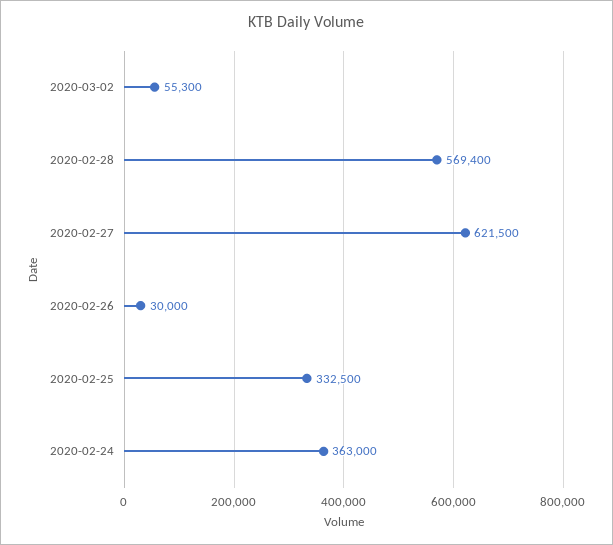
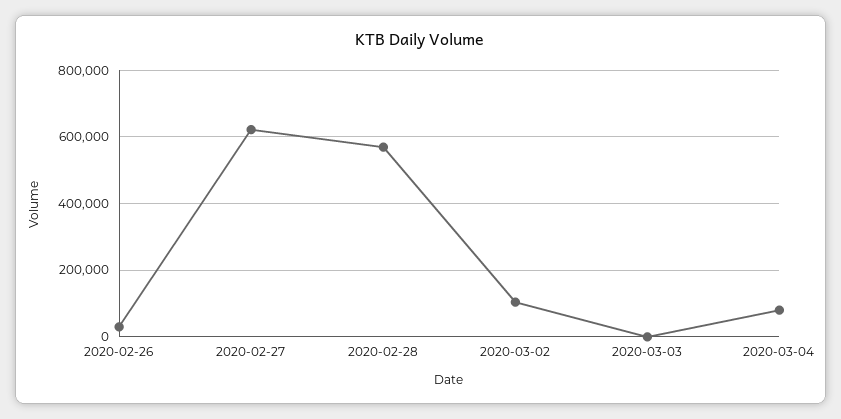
2020-03-02: 55300 -> 100000
2020-02-25: 332500 -> none
2020-02-24: 363000 -> none
2020-03-03: none -> 0
2020-03-04: none -> 80000

